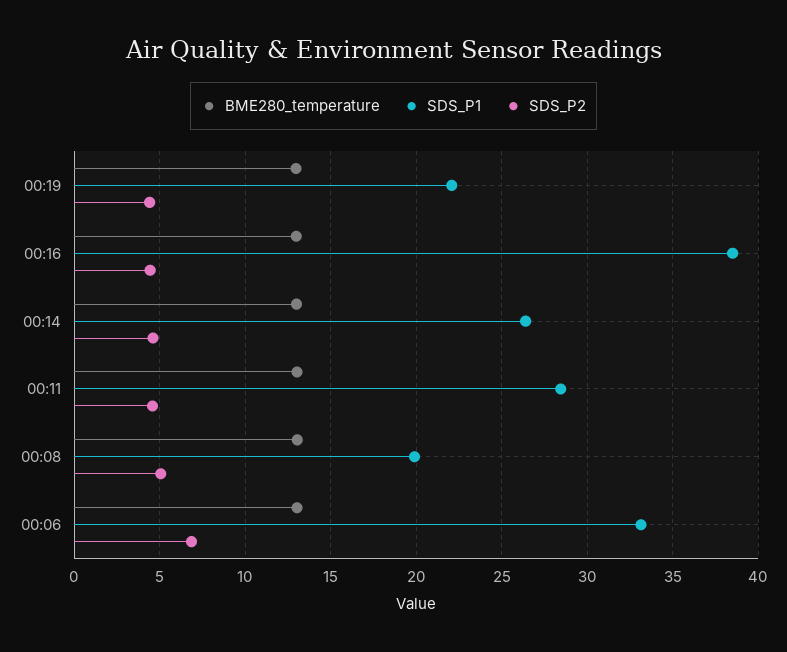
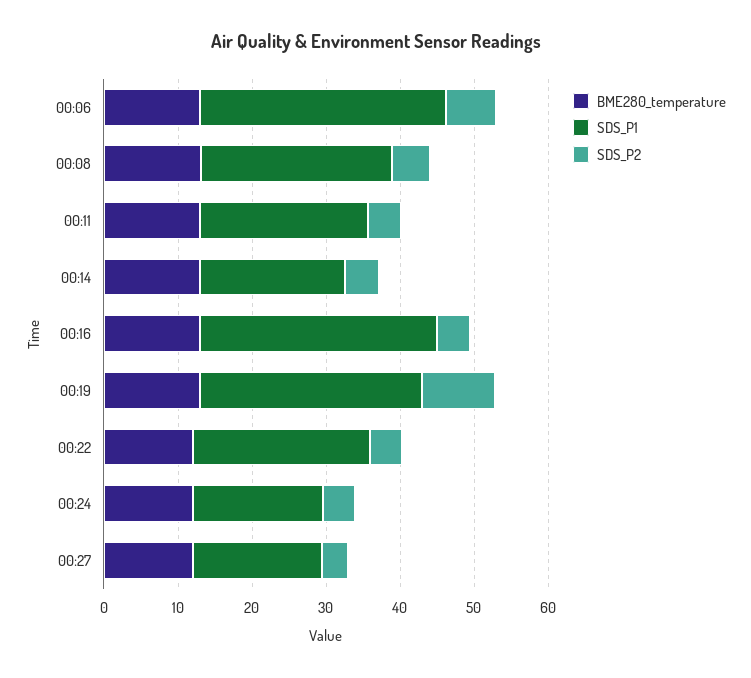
SDS_P1, 00:19: 22 -> 30
SDS_P2, 00:19: 4.5 -> 10
SDS_P1, 00:16: 38.5 -> 32
SDS_P1, 00:14: 26.5 -> 20
SDS_P1, 00:11: 28.5 -> 22
SDS_P1, 00:08: 20 -> 26
BME280_temperature, 00:22: none -> 12
SDS_P1, 00:22: none -> 24
SDS_P2, 00:22: none -> 4
BME280_temperature, 00:24: none -> 12
SDS_P1, 00:24: none -> 18
SDS_P2, 00:24: none -> 4
BME280_temperature, 00:27: none -> 12
SDS_P1, 00:27: none -> 18
SDS_P2, 00:27: none -> 4

